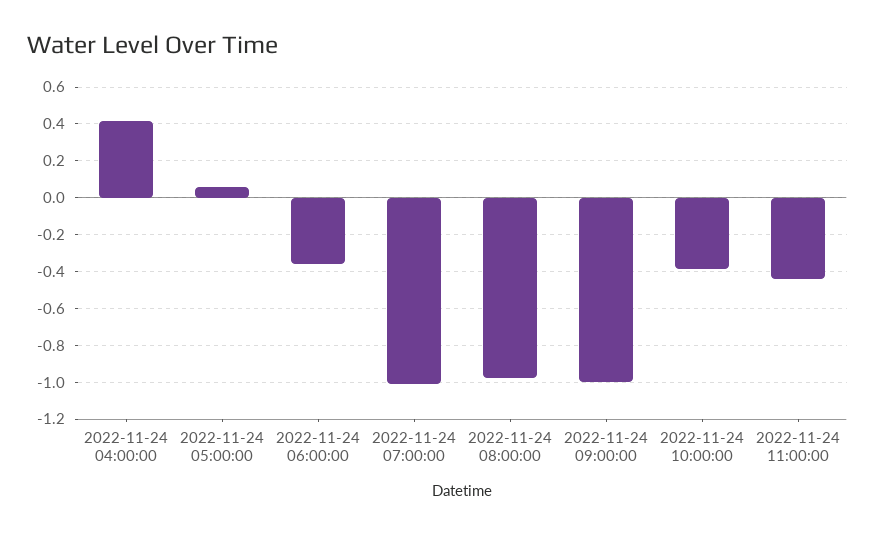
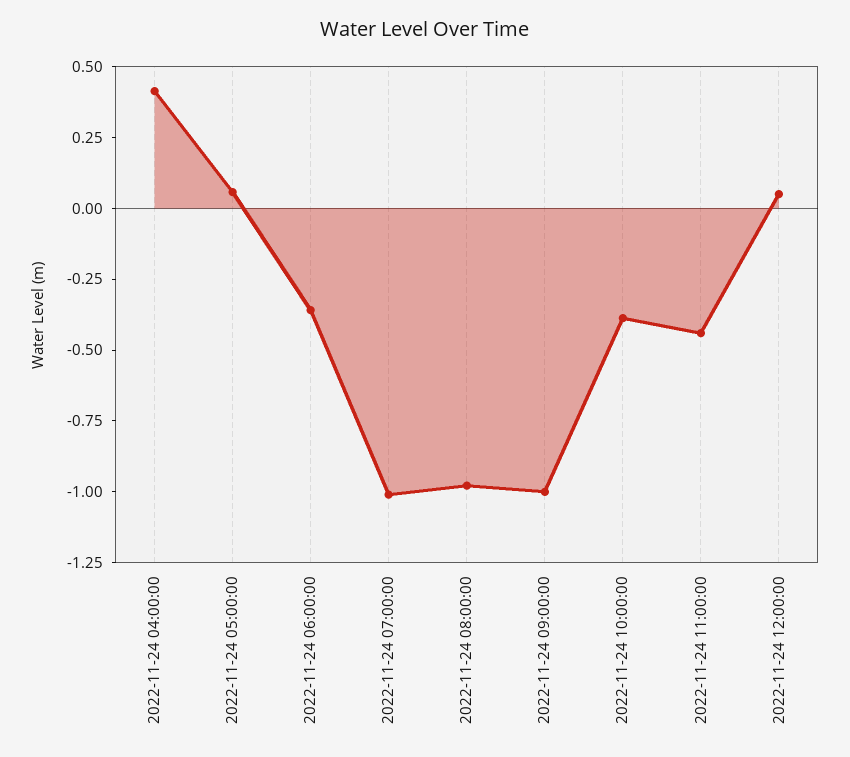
2022-11-24 12:00:00: none -> 0.05

